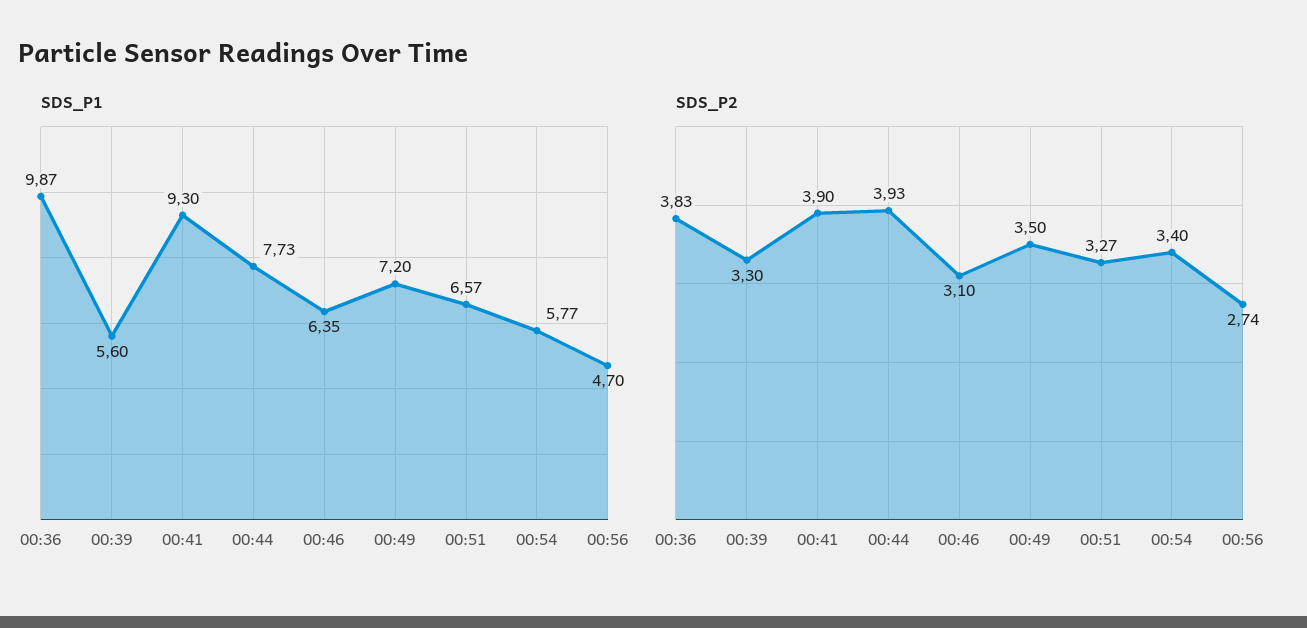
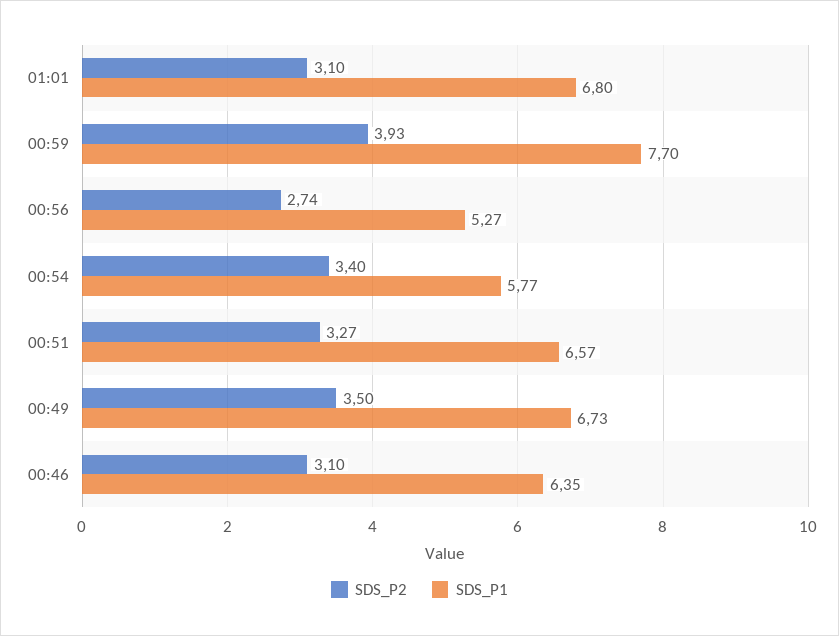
SDS_P1, 00:36: 9.87 -> none
SDS_P1, 00:39: 5.6 -> none
SDS_P1, 00:41: 9.3 -> none
SDS_P1, 00:44: 7.73 -> none
SDS_P1, 00:49: 7.2 -> 6.73
SDS_P1, 00:56: 4.7 -> 5.27
SDS_P2, 00:36: 3.83 -> none
SDS_P2, 00:39: 3.3 -> none
SDS_P2, 00:41: 3.9 -> none
SDS_P2, 00:44: 3.93 -> none
SDS_P2, 01:01: none -> 3.1
SDS_P1, 01:01: none -> 6.8
SDS_P2, 00:59: none -> 3.93
SDS_P1, 00:59: none -> 7.7

